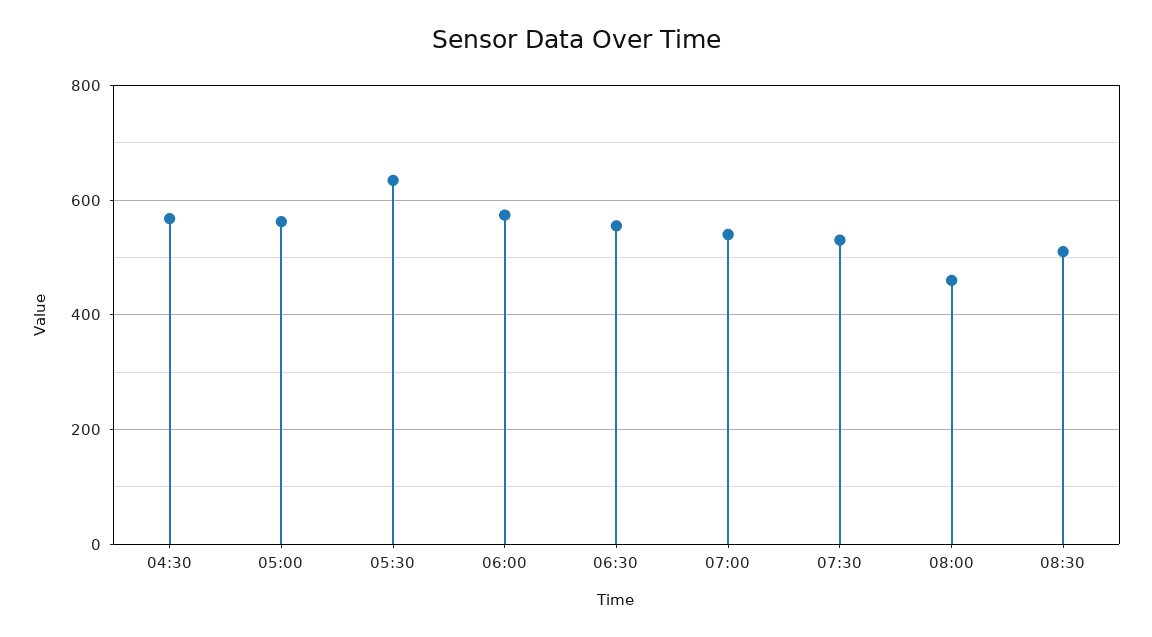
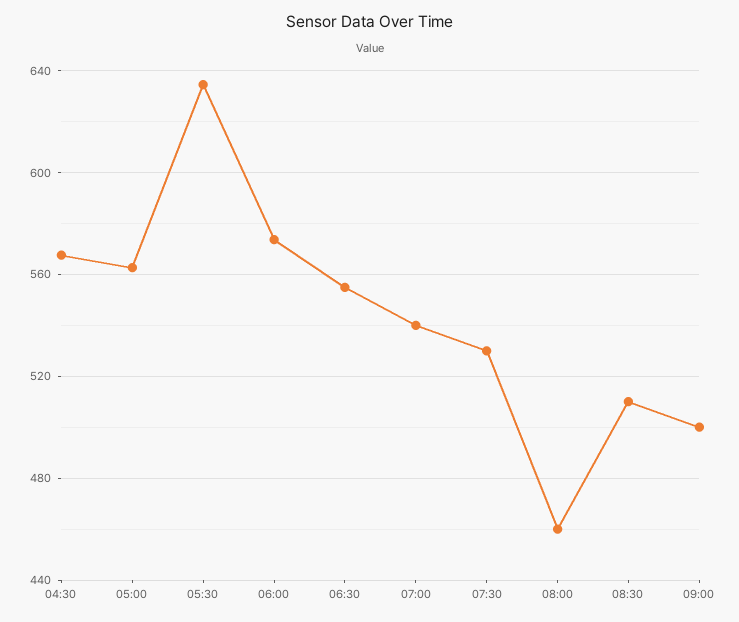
09:00: none -> 500

